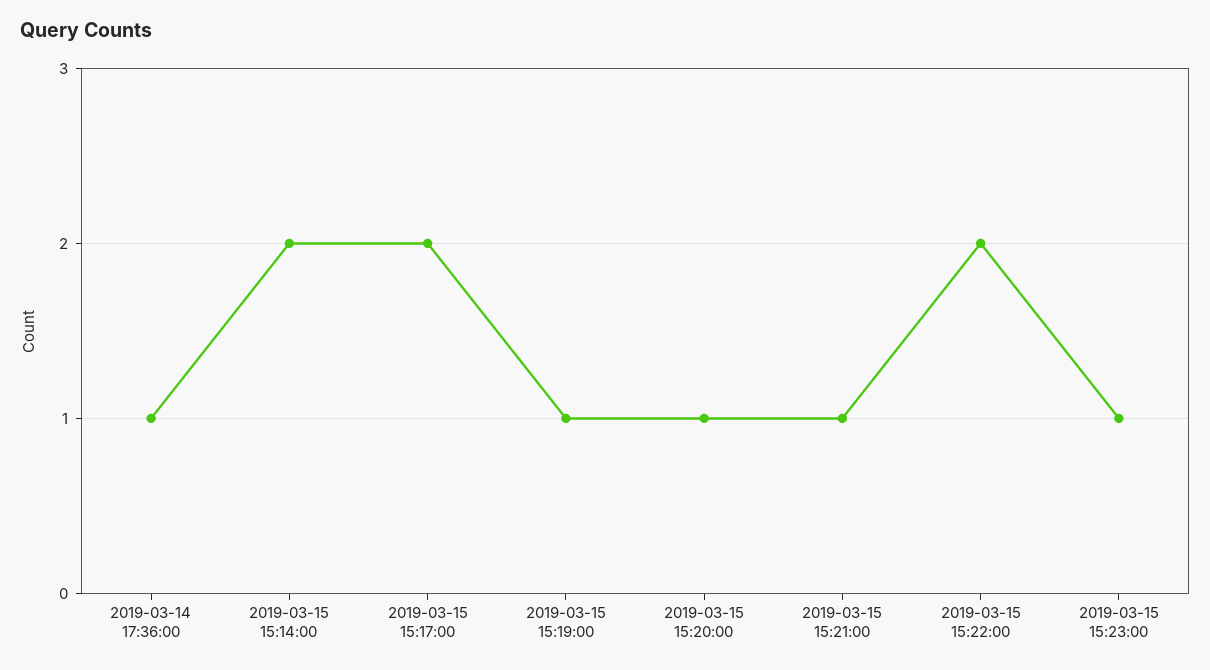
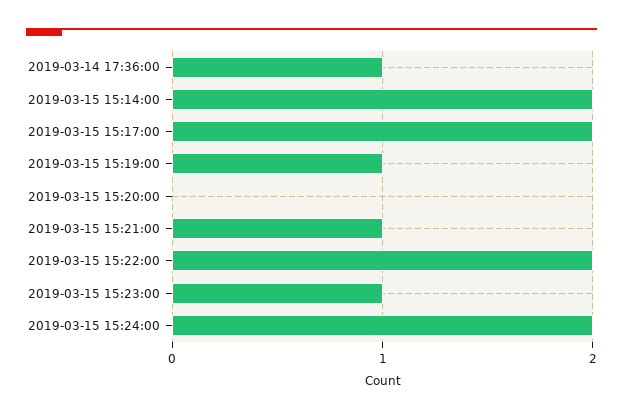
2019-03-15 15:20:00: 1 -> 0
2019-03-15 15:24:00: none -> 2

